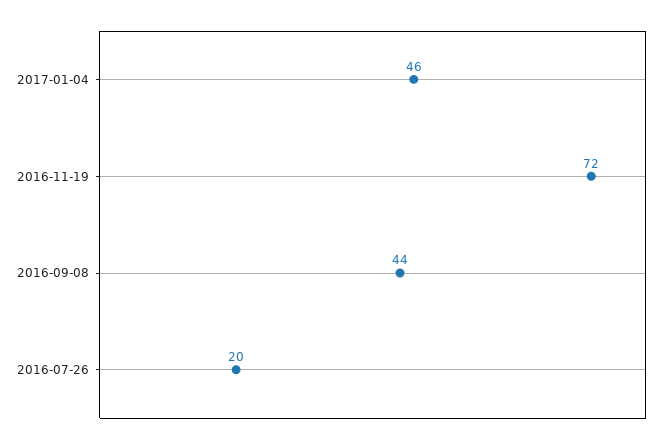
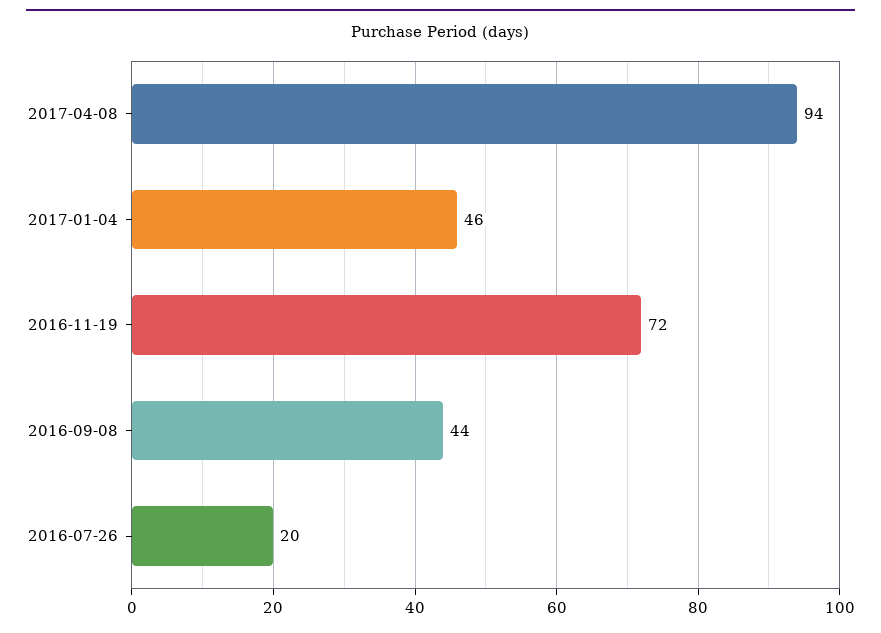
2017-04-08: none -> 94

